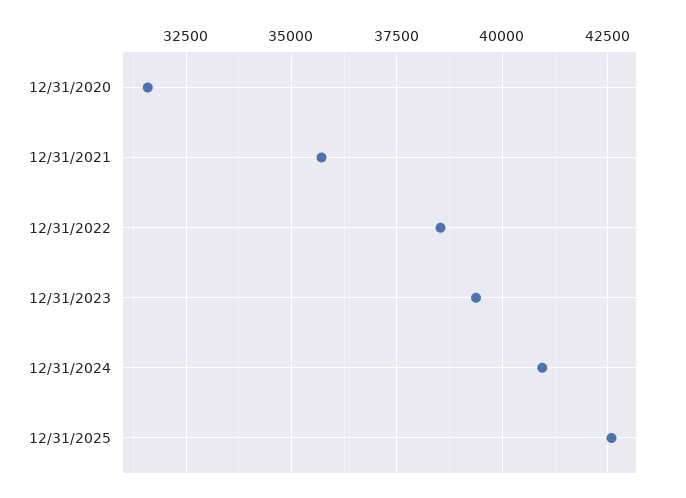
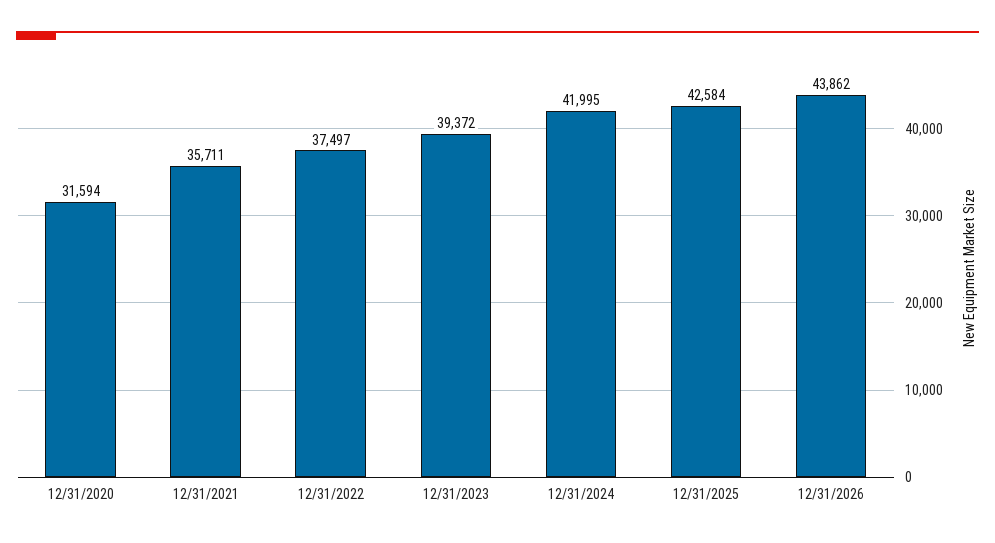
12/31/2022: 38500 -> 37497
12/31/2024: 41000 -> 41995
12/31/2026: none -> 43862

